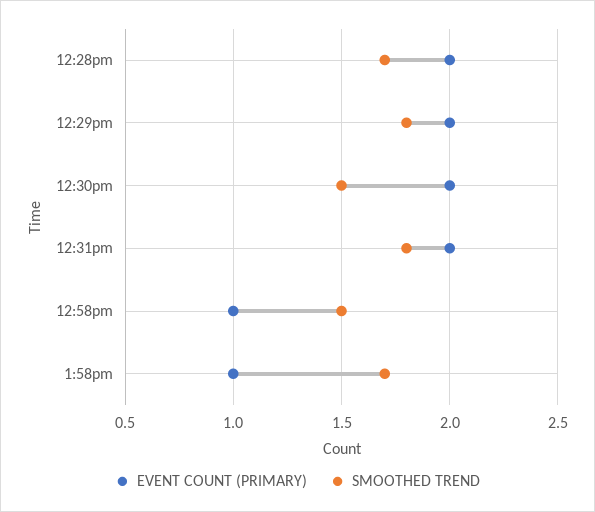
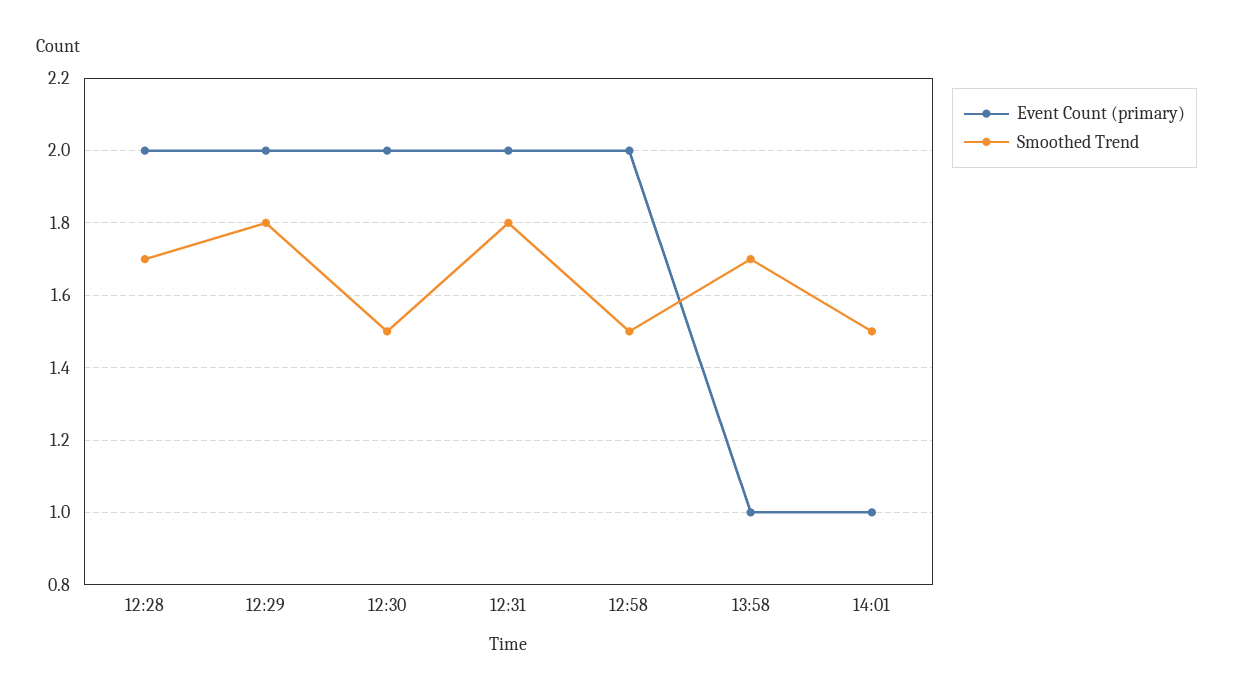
EVENT COUNT (PRIMARY), 12:58pm: 1 -> 2
EVENT COUNT (PRIMARY), 14:01: none -> 1
SMOOTHED TREND, 14:01: none -> 1.5

